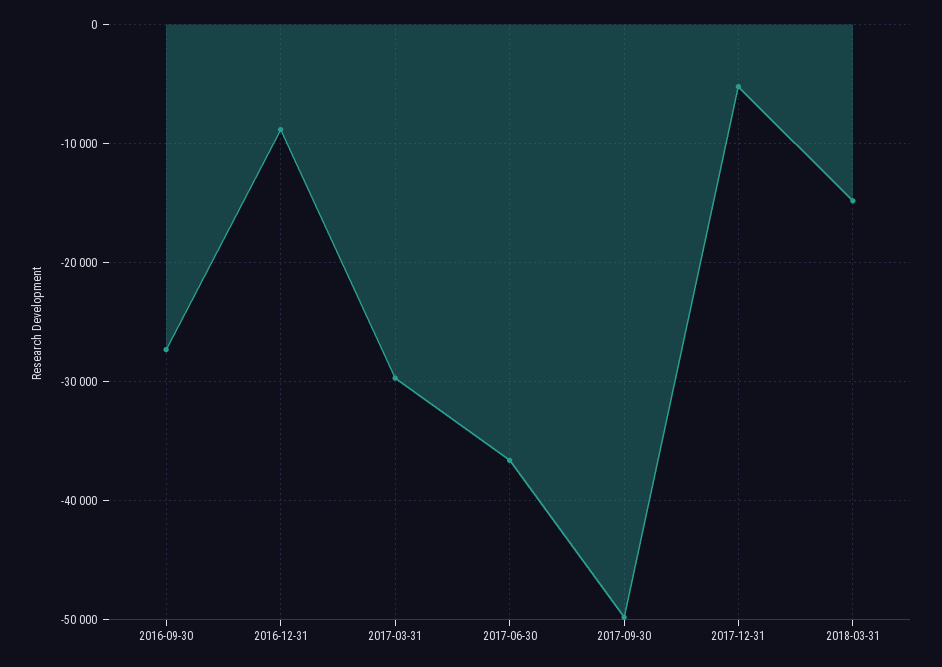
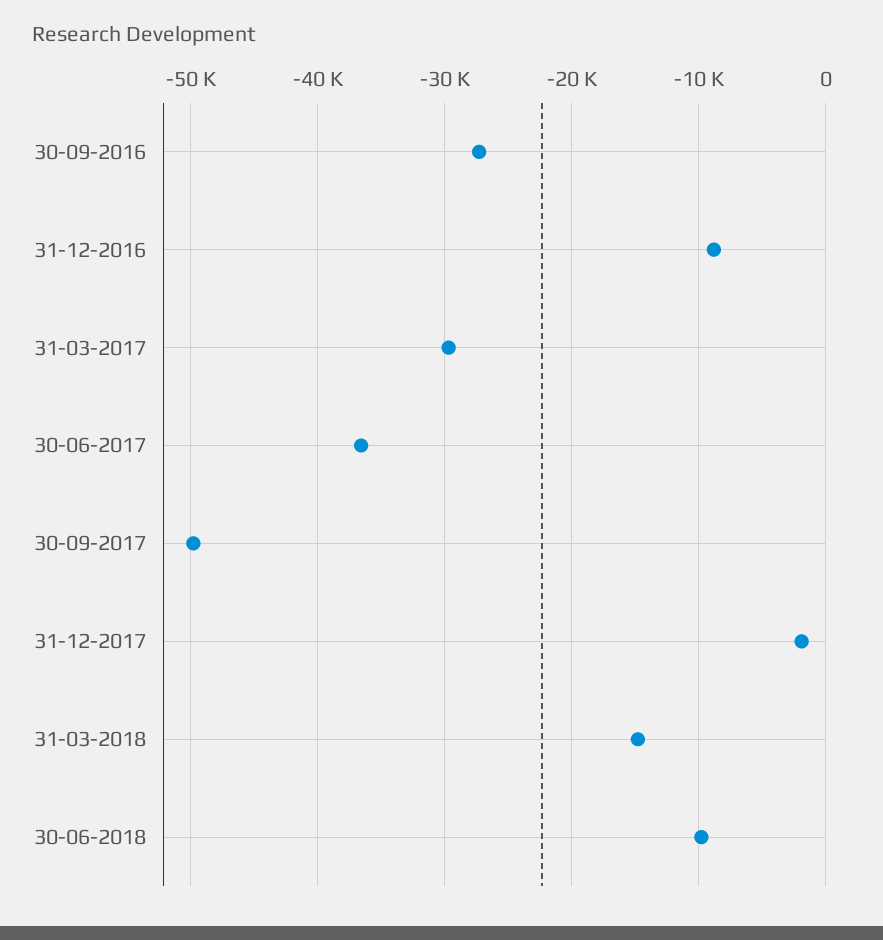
2017-12-31: -5000 -> -2000
30-06-2018: none -> -10000

